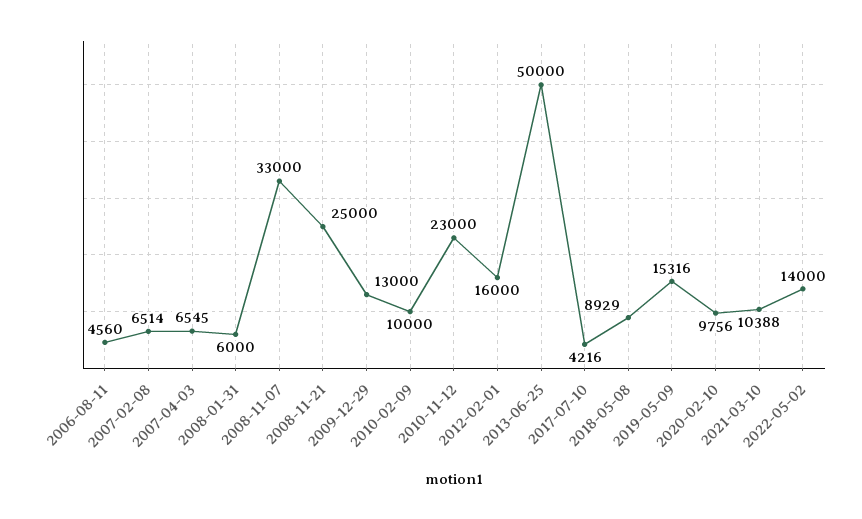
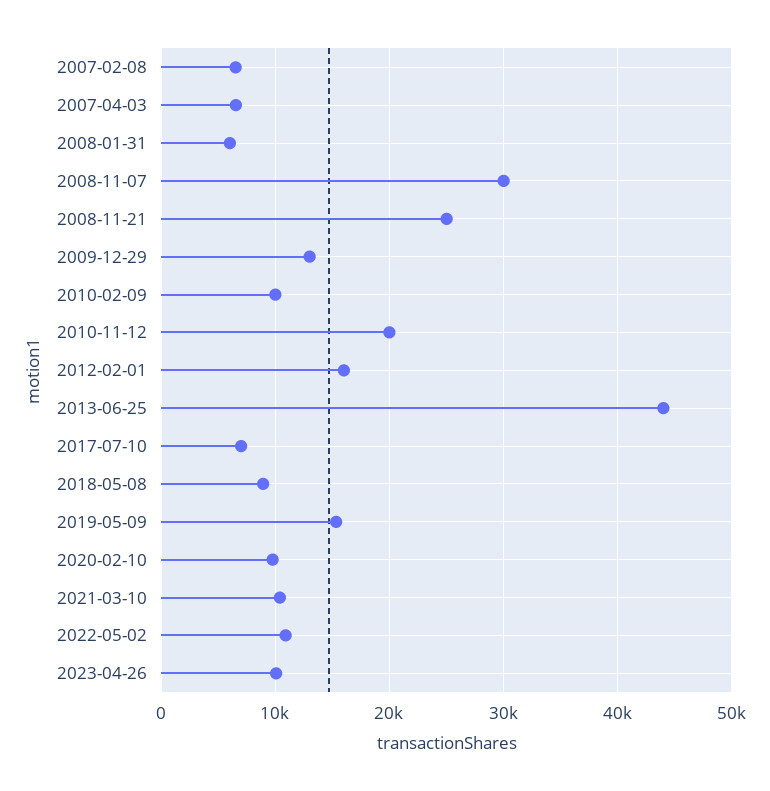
2006-08-11: 4560 -> none
2008-11-07: 33000 -> 30000
2010-11-12: 23000 -> 20000
2013-06-25: 50000 -> 44000
2017-07-10: 4216 -> 7000
2022-05-02: 14000 -> 11000
2023-04-26: none -> 10000

